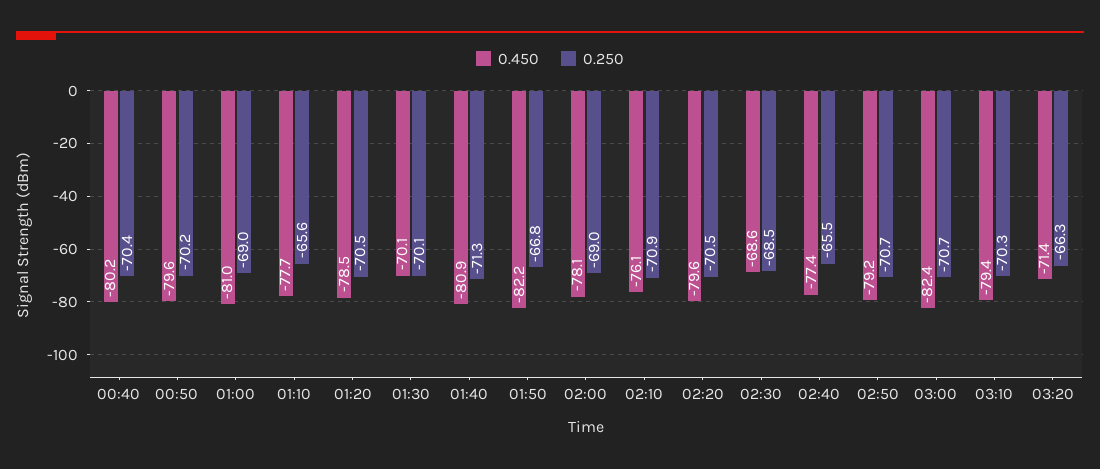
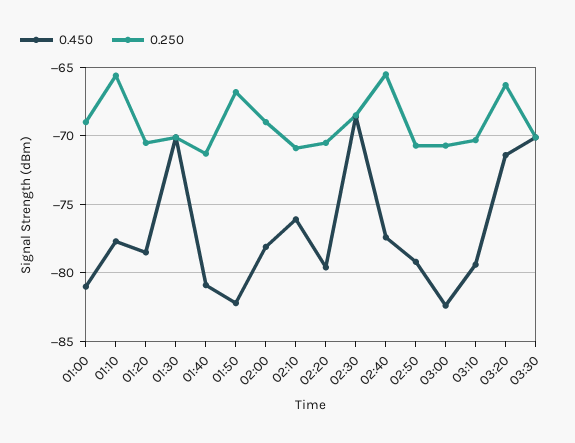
0.450, 00:40: -80.2 -> none
0.250, 00:40: -70.4 -> none
0.450, 00:50: -79.6 -> none
0.250, 00:50: -70.2 -> none
0.450, 03:30: none -> -70
0.250, 03:30: none -> -70

